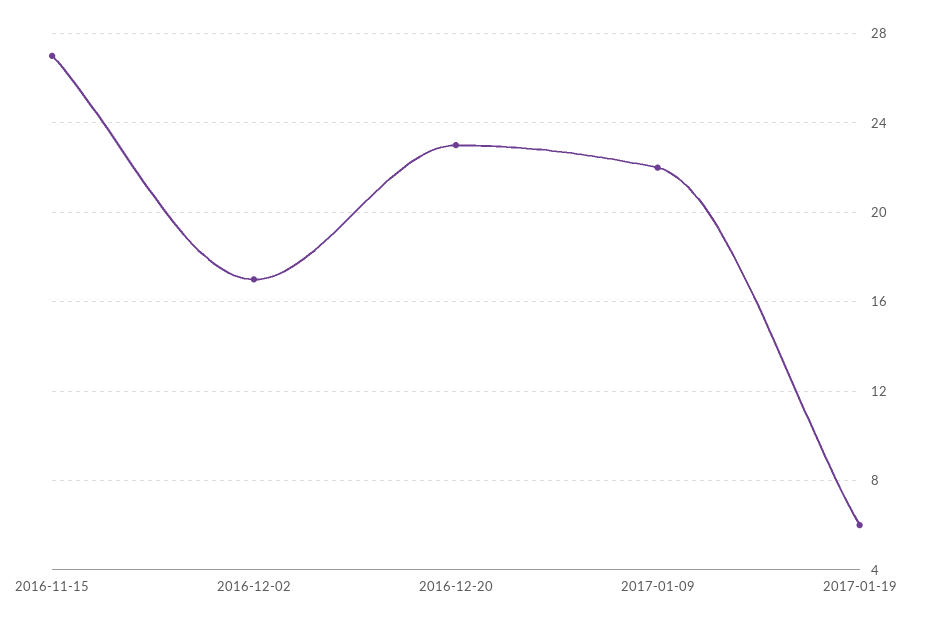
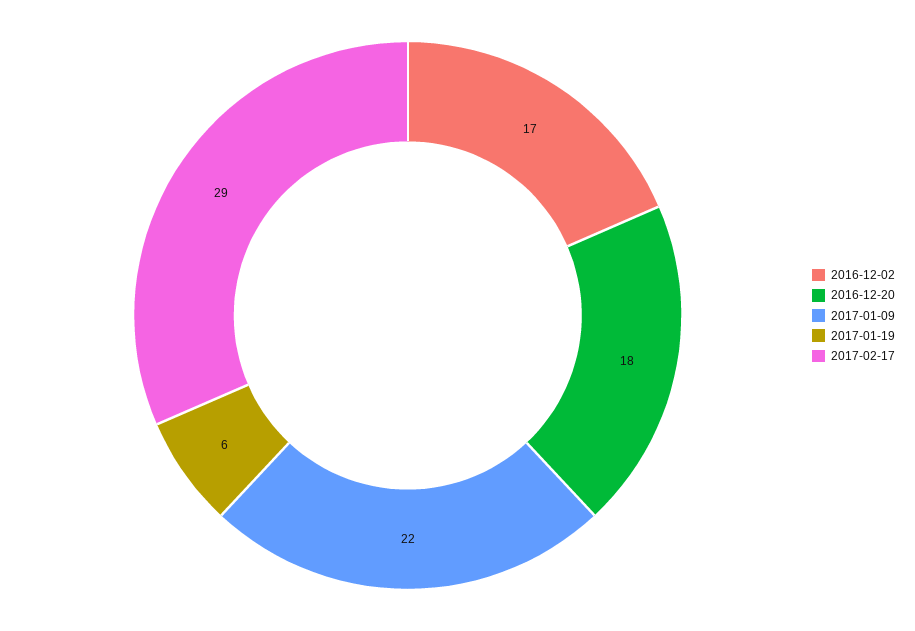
2016-11-15: 27 -> none
2016-12-20: 23 -> 18
2017-02-17: none -> 29

